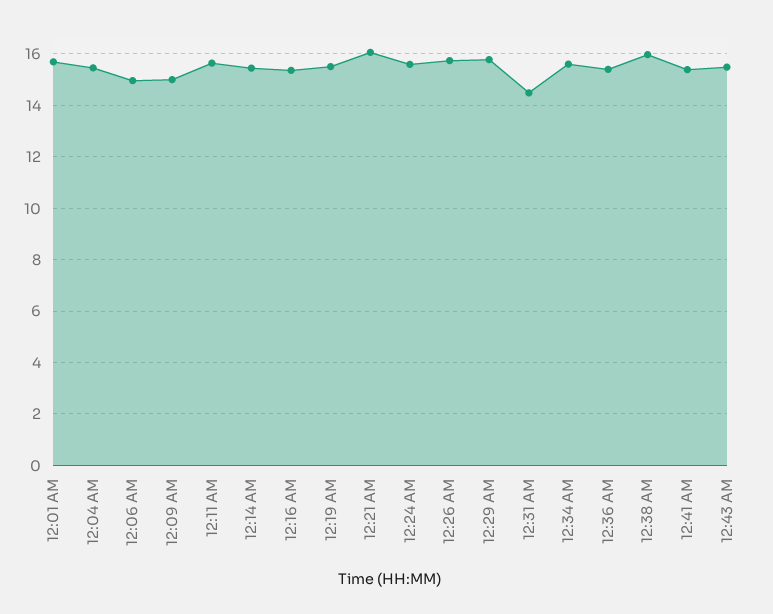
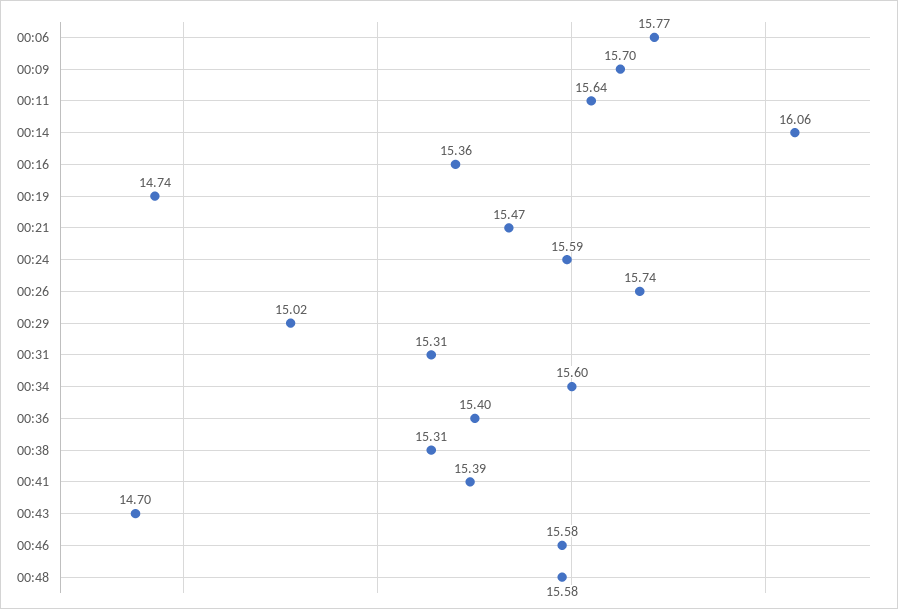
12:01 AM: 15.75 -> none
12:04 AM: 15.5 -> none
12:06 AM: 15 -> 15.77
12:09 AM: 15 -> 15.7
12:14 AM: 15.5 -> 16.06
12:19 AM: 15.5 -> 14.74
12:21 AM: 16 -> 15.47
12:29 AM: 15.75 -> 15.02
12:31 AM: 14.5 -> 15.31
12:38 AM: 16 -> 15.31
12:43 AM: 15.5 -> 14.7
00:46: none -> 15.58
00:48: none -> 15.58

